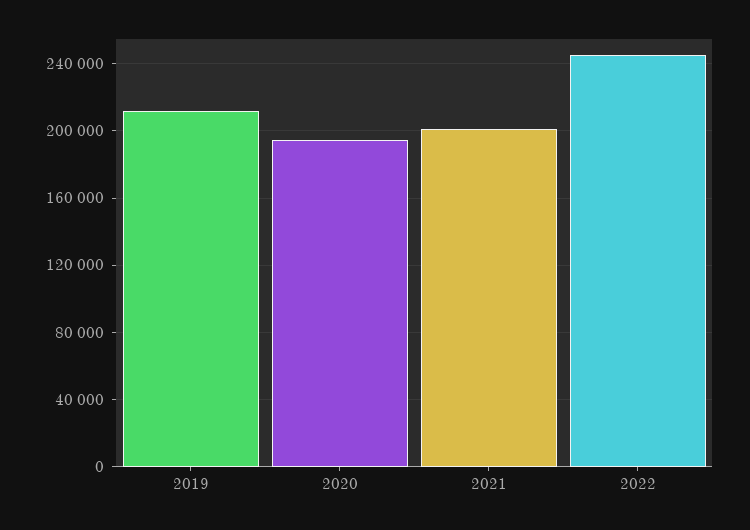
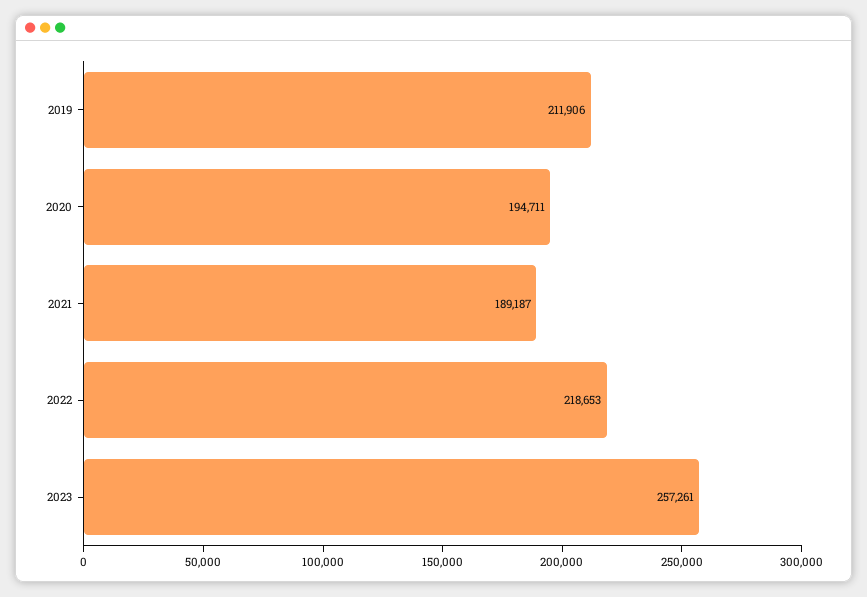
2021: 200000 -> 189187
2022: 245000 -> 218653
2023: none -> 257261

